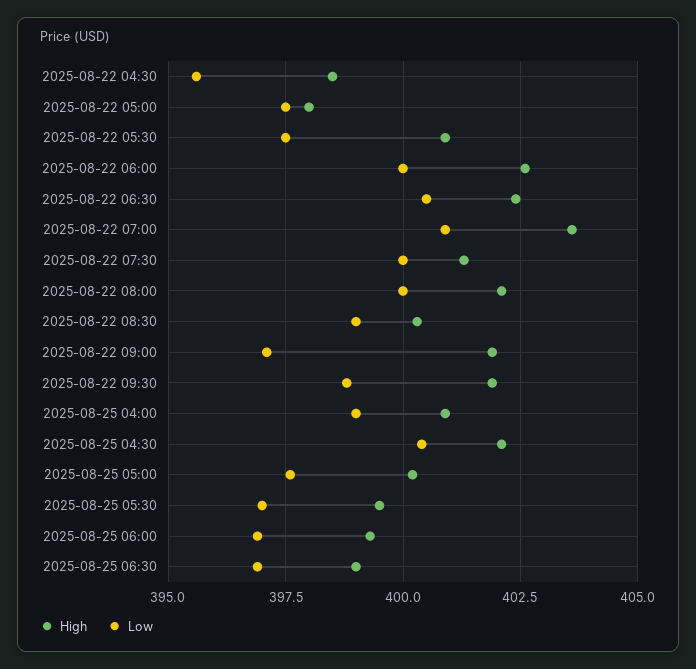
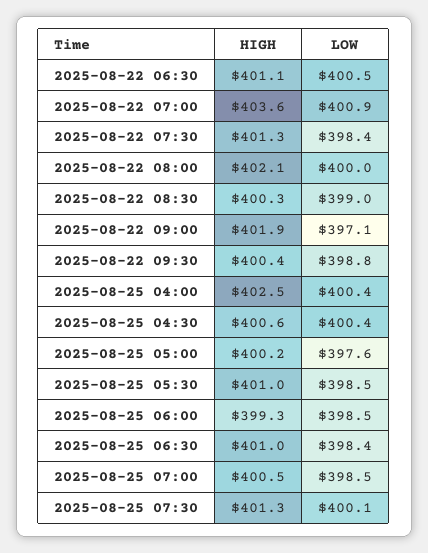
High, 2025-08-22 04:30: 398.5 -> none
Low, 2025-08-22 04:30: 395.5 -> none
High, 2025-08-22 05:00: 398 -> none
Low, 2025-08-22 05:00: 397.5 -> none
High, 2025-08-22 05:30: 401 -> none
Low, 2025-08-22 05:30: 397.5 -> none
High, 2025-08-22 06:00: 402.5 -> none
Low, 2025-08-22 06:00: 400 -> none
High, 2025-08-22 06:30: 402.5 -> 401.1
Low, 2025-08-22 07:30: 400 -> 398.4
High, 2025-08-22 09:30: 402 -> 400.4
High, 2025-08-25 04:00: 401 -> 402.5
Low, 2025-08-25 04:00: 399 -> 400.4
High, 2025-08-25 04:30: 402 -> 400.6
High, 2025-08-25 05:30: 399.5 -> 401
Low, 2025-08-25 05:30: 397 -> 398.5
Low, 2025-08-25 06:00: 397 -> 398.5
High, 2025-08-25 06:30: 399 -> 401
Low, 2025-08-25 06:30: 397 -> 398.4
High, 2025-08-25 07:00: none -> 400.5
Low, 2025-08-25 07:00: none -> 398.5
High, 2025-08-25 07:30: none -> 401.3
Low, 2025-08-25 07:30: none -> 400.1

